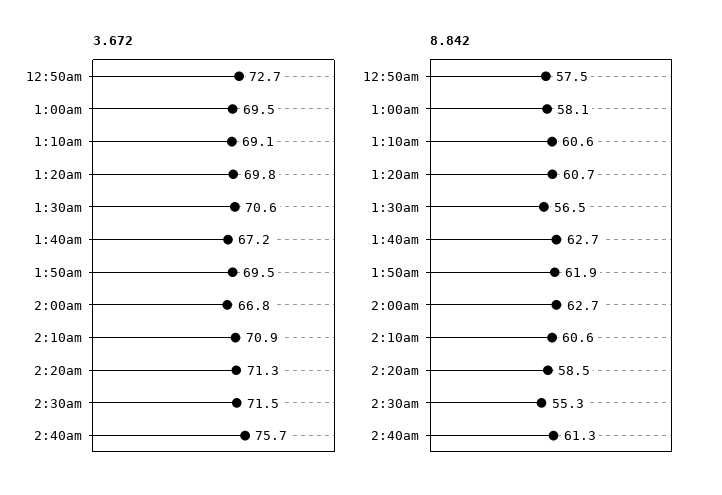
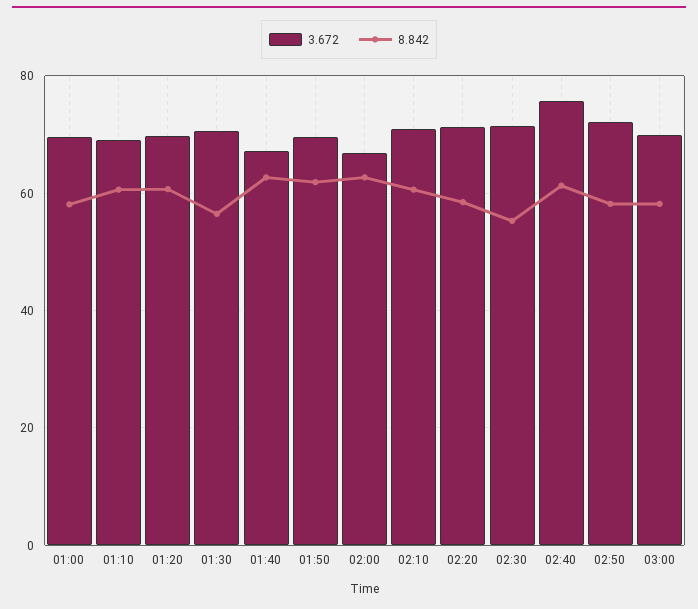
3.672, 12:50am: 72.7 -> none
8.842, 12:50am: 57.5 -> none
3.672, 02:50: none -> 72
8.842, 02:50: none -> 58
3.672, 03:00: none -> 70
8.842, 03:00: none -> 58

